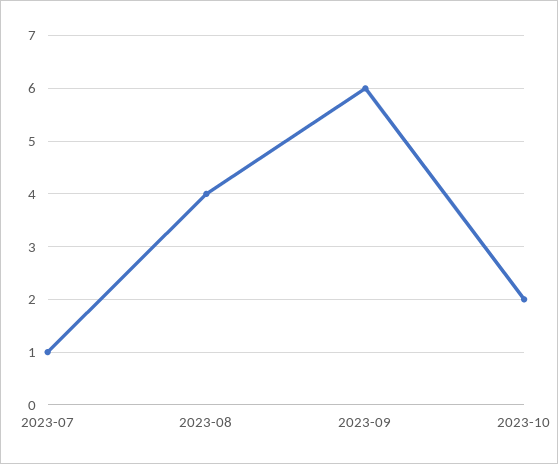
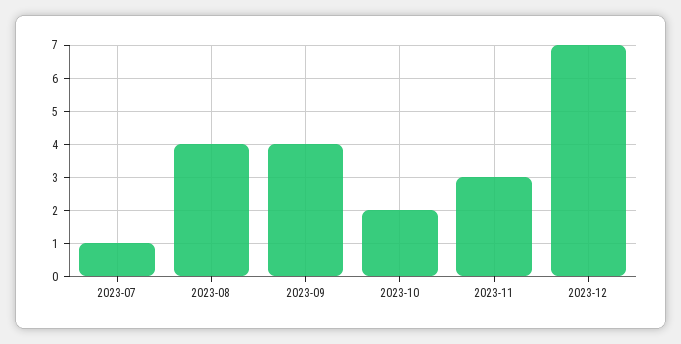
2023-09: 6 -> 4
2023-11: none -> 3
2023-12: none -> 7

